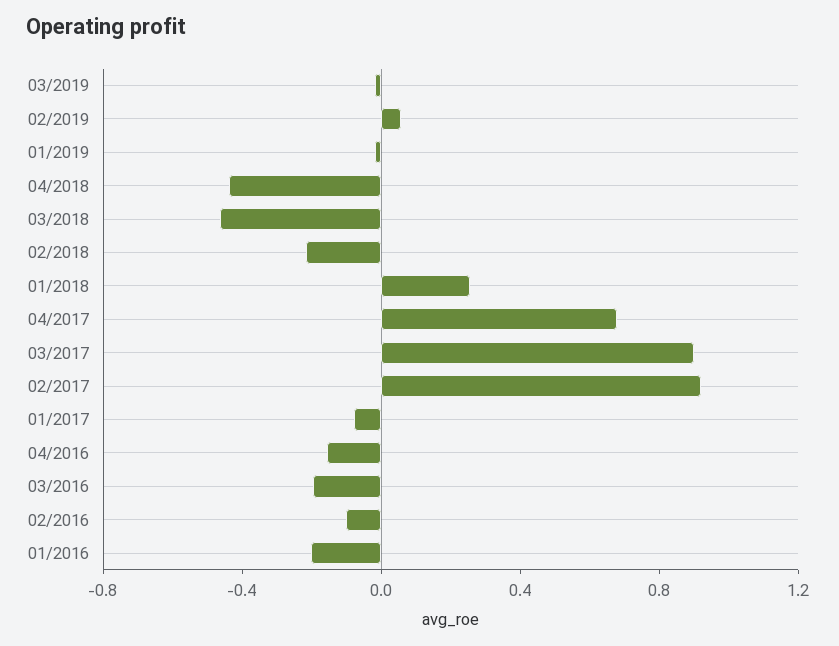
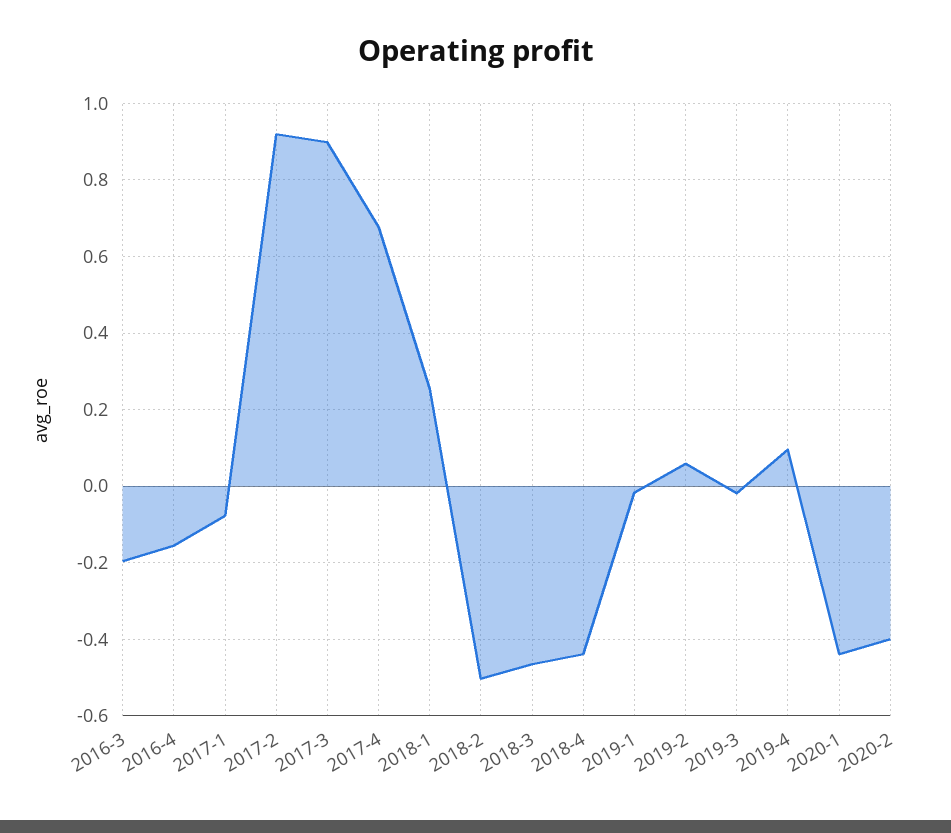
02/2018: -0.2 -> -0.5
02/2016: -0.1 -> none
01/2016: -0.2 -> none
2019-4: none -> 0.1
2020-1: none -> -0.44
2020-2: none -> -0.4

